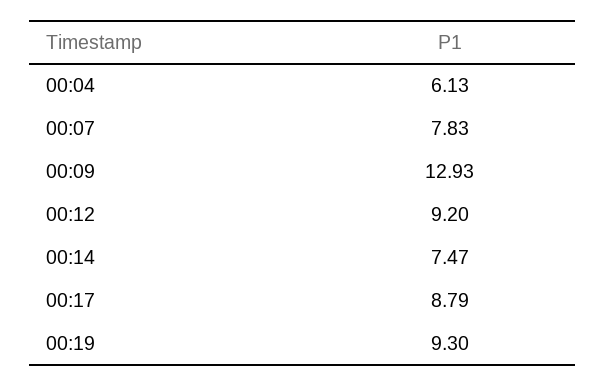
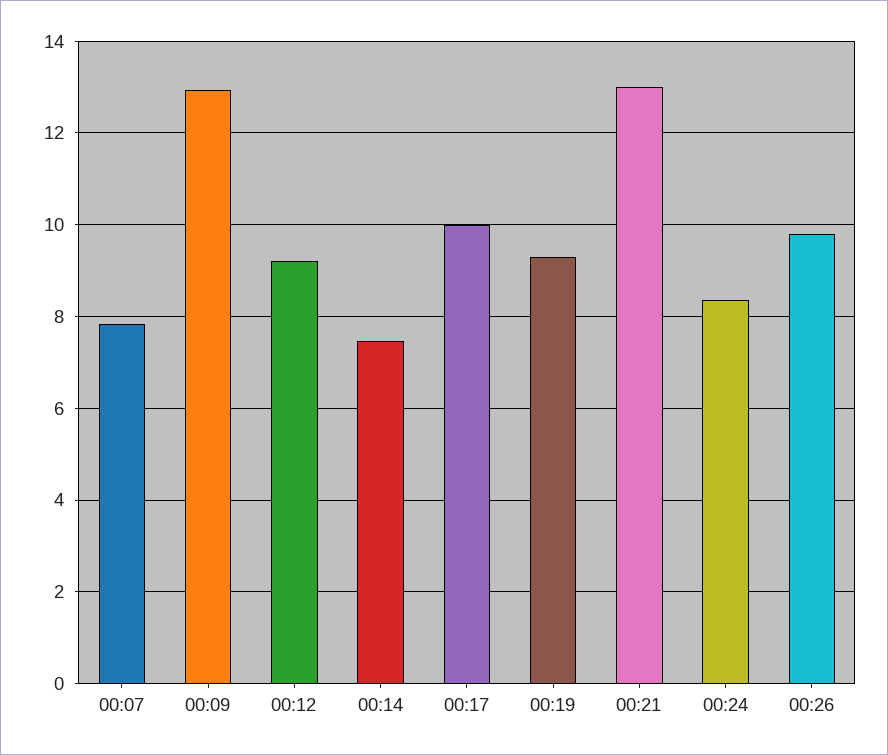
00:04: 6.13 -> none
00:17: 8.79 -> 10
00:21: none -> 13
00:24: none -> 8.4
00:26: none -> 9.8

